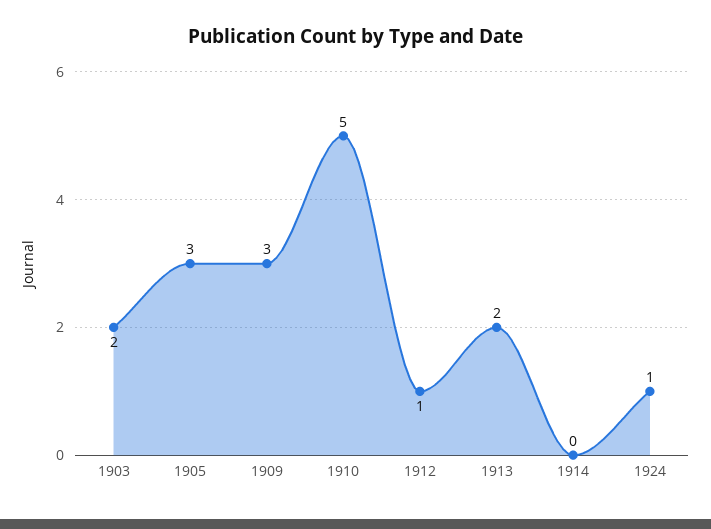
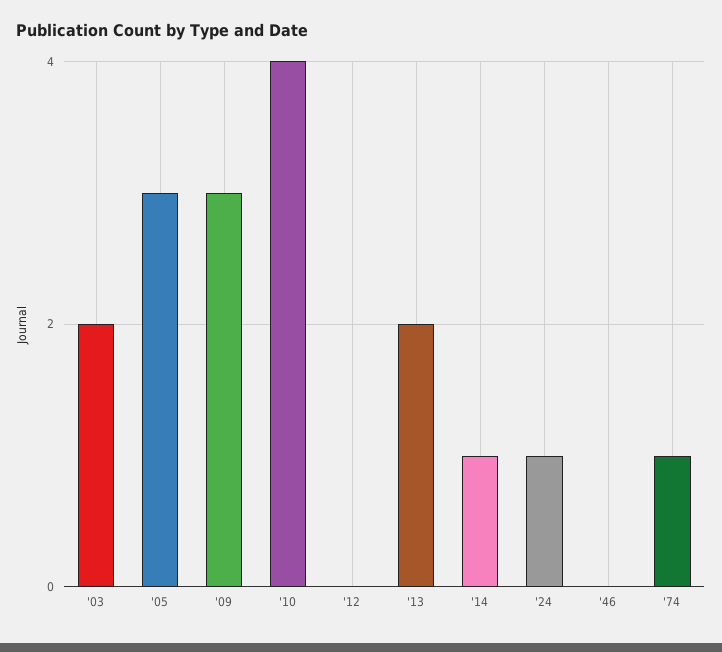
1910: 5 -> 4
1912: 1 -> 0
1914: 0 -> 1
'46: none -> 0
'74: none -> 1

